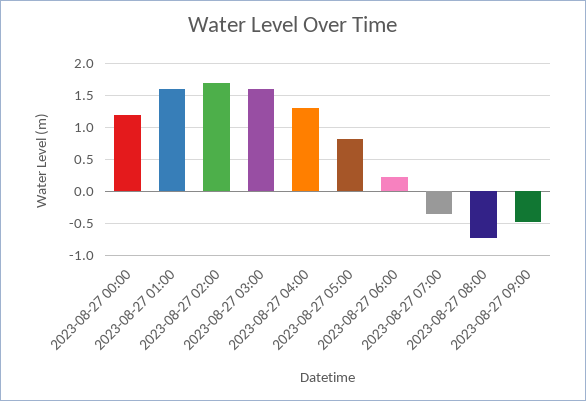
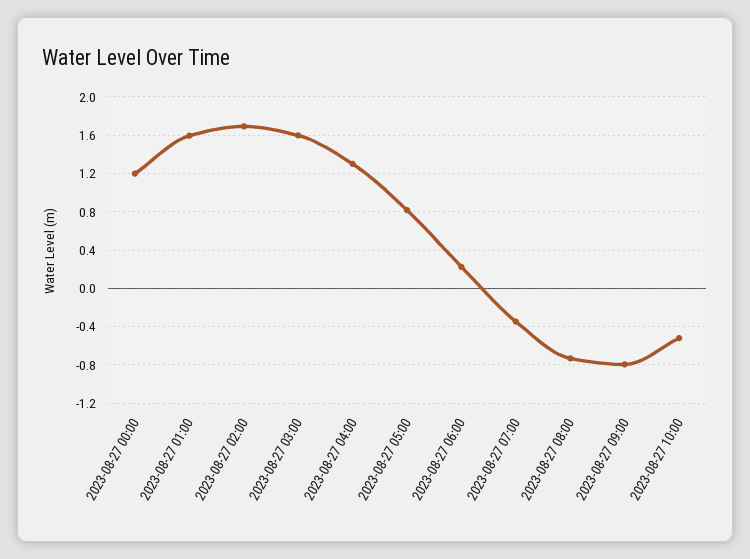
2023-08-27 09:00: -0.5 -> -0.8
2023-08-27 10:00: none -> -0.5

